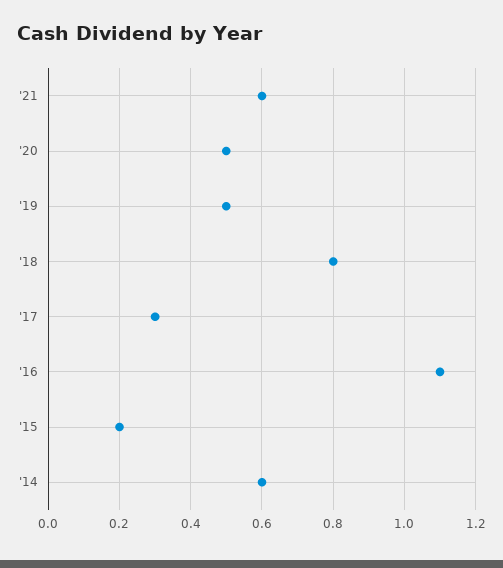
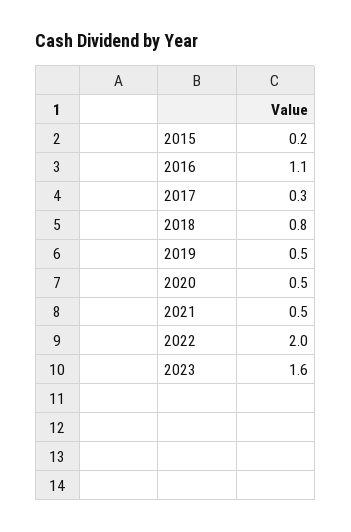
'21: 0.6 -> 0.5
'14: 0.6 -> none
2022: none -> 2
2023: none -> 1.6

